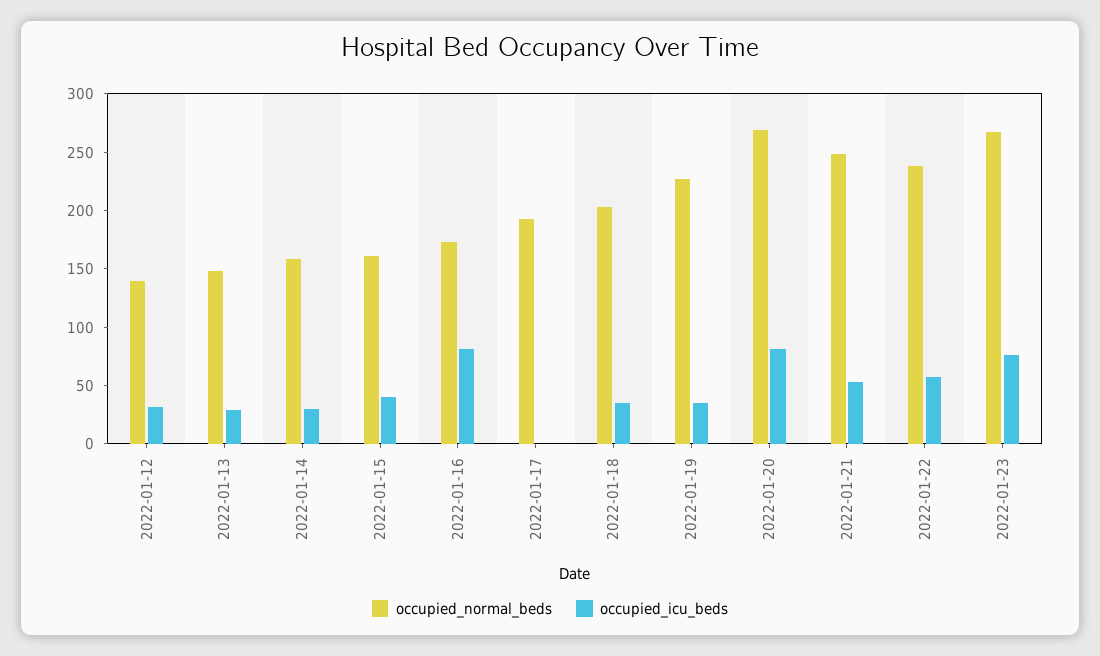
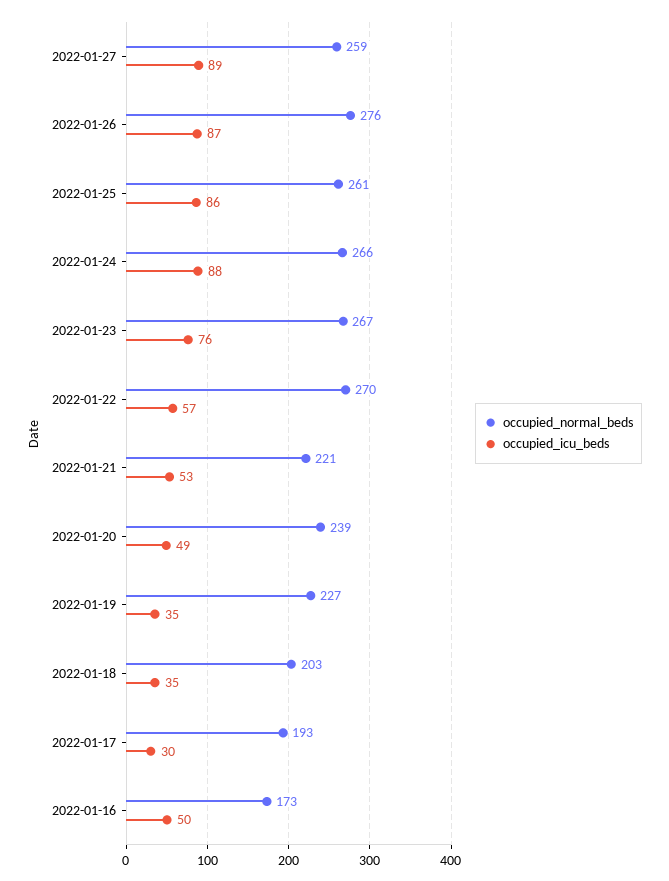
occupied_normal_beds, 2022-01-12: 140 -> none
occupied_icu_beds, 2022-01-12: 30 -> none
occupied_normal_beds, 2022-01-13: 150 -> none
occupied_icu_beds, 2022-01-13: 30 -> none
occupied_normal_beds, 2022-01-14: 160 -> none
occupied_icu_beds, 2022-01-14: 30 -> none
occupied_normal_beds, 2022-01-15: 160 -> none
occupied_icu_beds, 2022-01-15: 40 -> none
occupied_icu_beds, 2022-01-16: 80 -> 50
occupied_icu_beds, 2022-01-17: 0 -> 30
occupied_normal_beds, 2022-01-20: 270 -> 239
occupied_icu_beds, 2022-01-20: 80 -> 49
occupied_normal_beds, 2022-01-21: 250 -> 221
occupied_normal_beds, 2022-01-22: 240 -> 270
occupied_normal_beds, 2022-01-27: none -> 259
occupied_icu_beds, 2022-01-27: none -> 89
occupied_normal_beds, 2022-01-26: none -> 276
occupied_icu_beds, 2022-01-26: none -> 87
occupied_normal_beds, 2022-01-25: none -> 261
occupied_icu_beds, 2022-01-25: none -> 86
occupied_normal_beds, 2022-01-24: none -> 266
occupied_icu_beds, 2022-01-24: none -> 88

